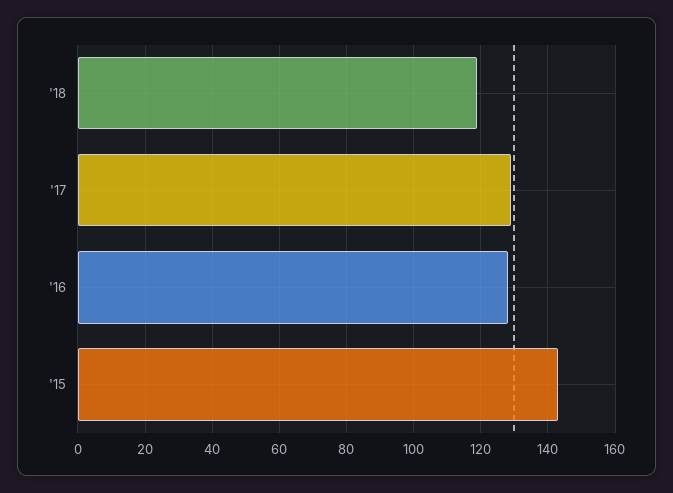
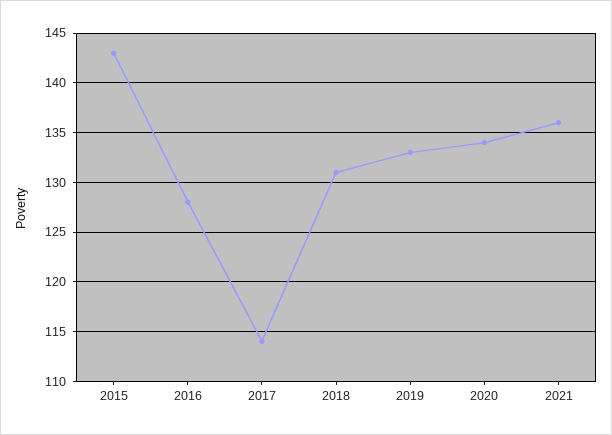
'18: 120 -> 131
'17: 130 -> 114
2019: none -> 133
2020: none -> 134
2021: none -> 136

